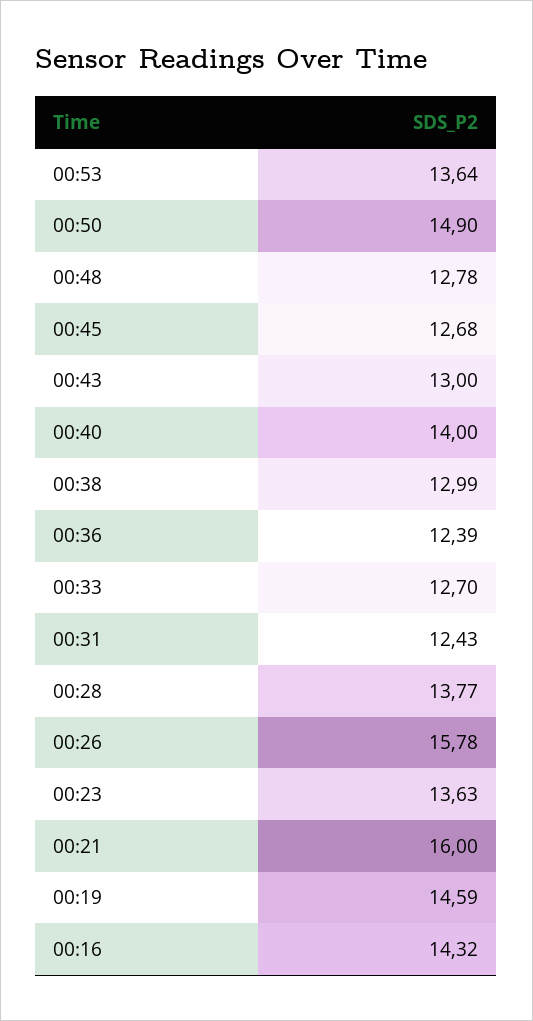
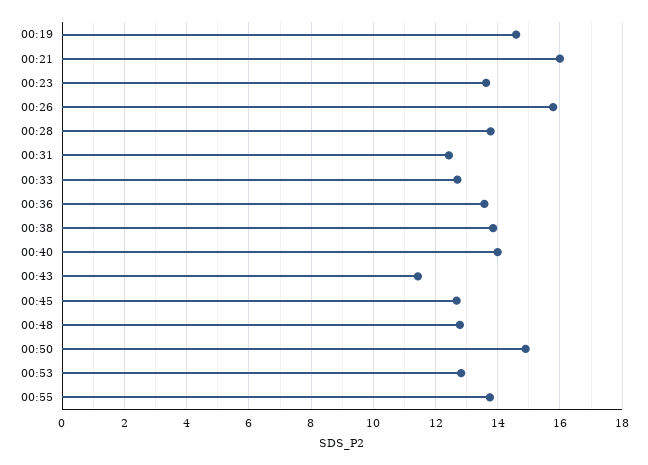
00:53: 13.64 -> 12.8
00:43: 13 -> 11.4
00:38: 12.99 -> 13.8
00:36: 12.39 -> 13.6
00:16: 14.32 -> none
00:55: none -> 13.8

